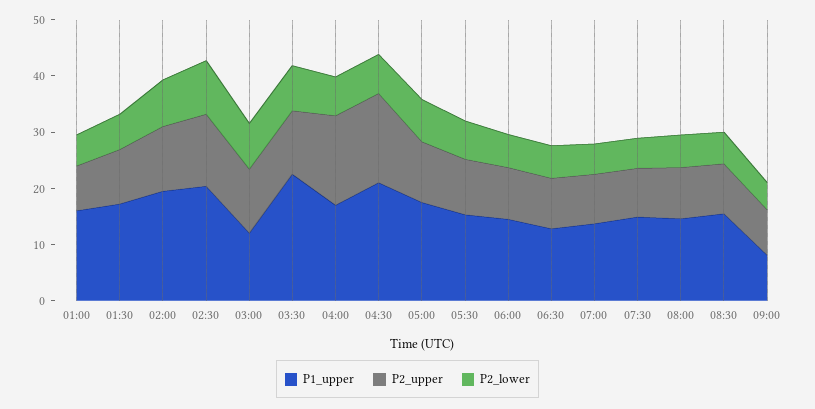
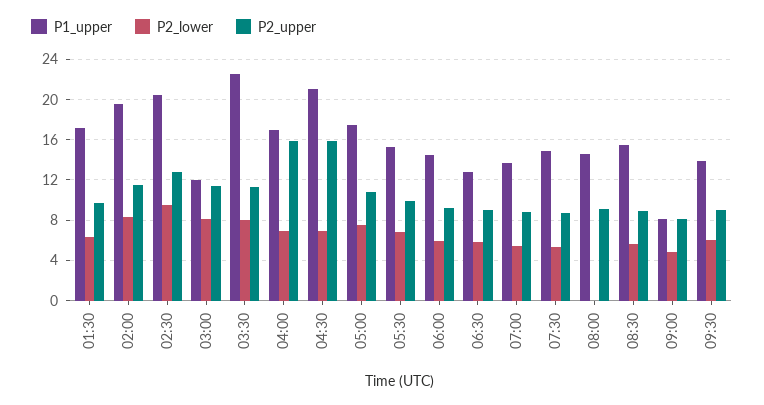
P1_upper, 01:00: 16 -> none
P2_upper, 01:00: 8 -> none
P2_lower, 01:00: 6 -> none
P2_lower, 08:00: 6 -> 0
P1_upper, 09:30: none -> 14
P2_lower, 09:30: none -> 6
P2_upper, 09:30: none -> 9

